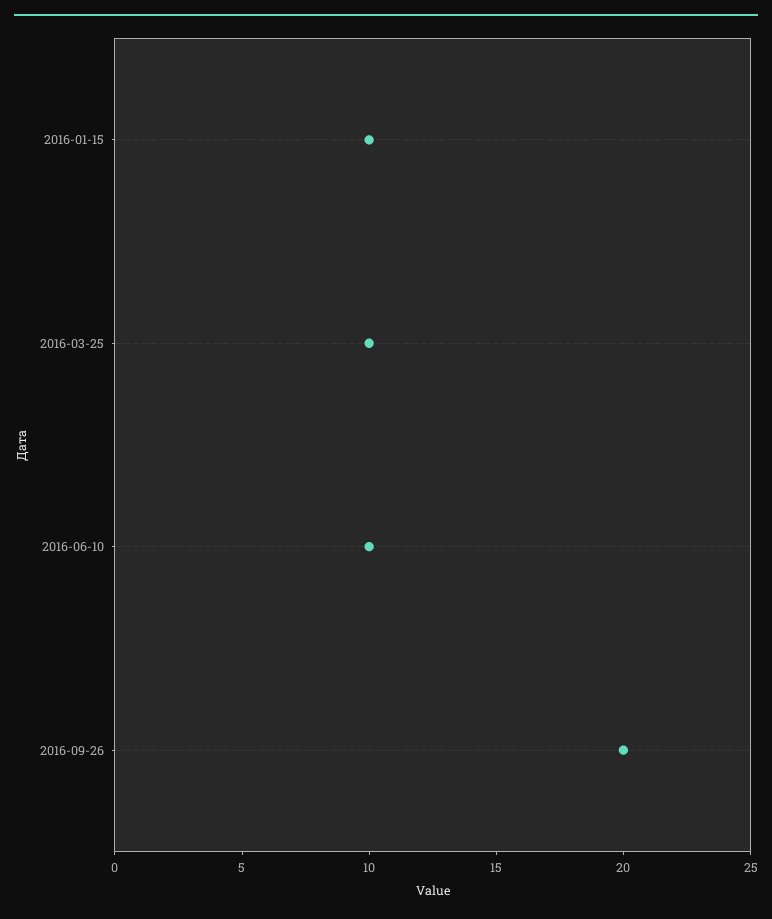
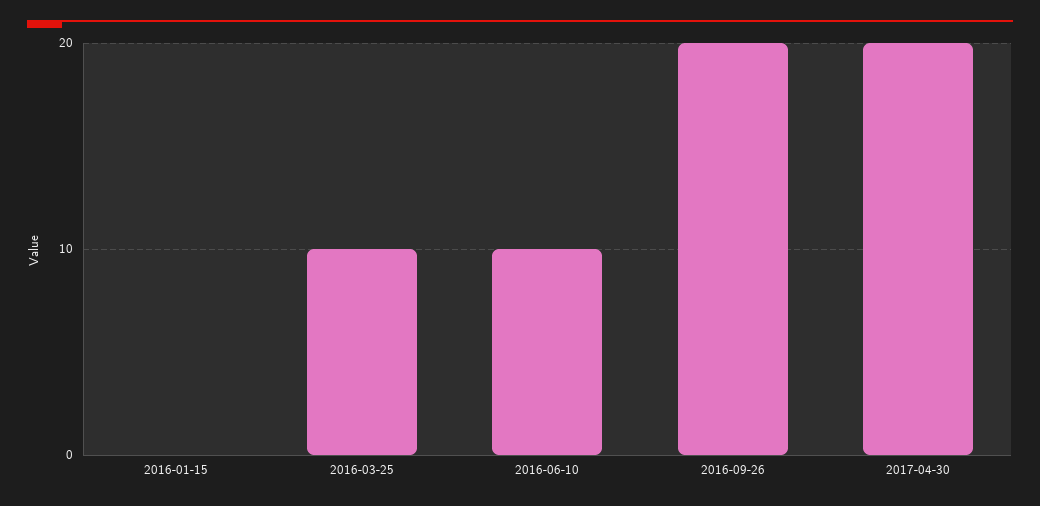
2016-01-15: 10 -> 0
2017-04-30: none -> 20

